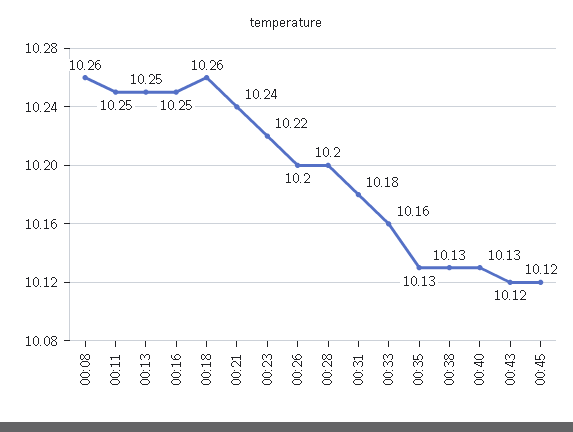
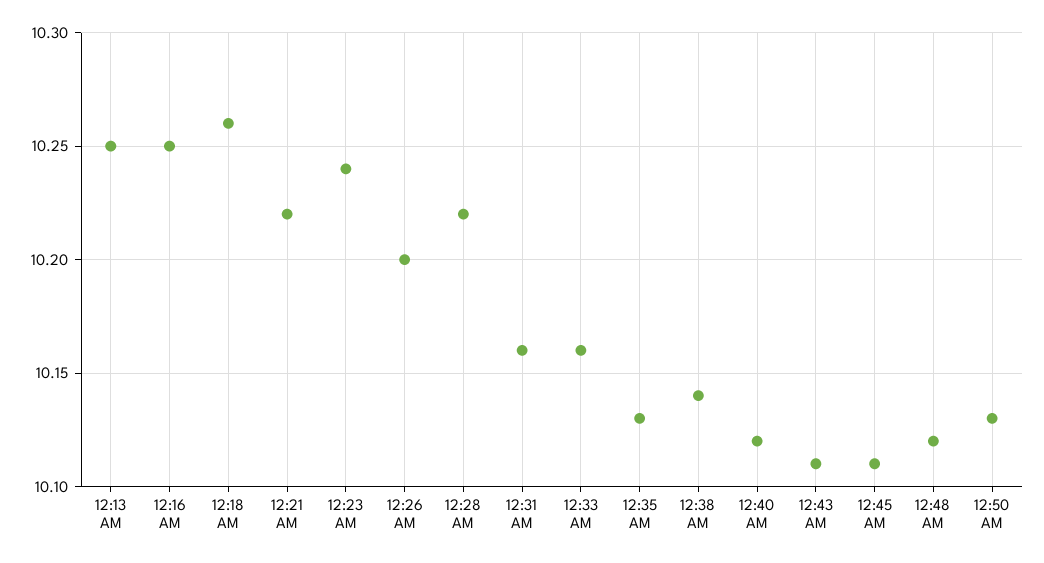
00:08: 10.26 -> none
00:11: 10.25 -> none
00:21: 10.24 -> 10.22
00:23: 10.22 -> 10.24
00:28: 10.2 -> 10.22
00:31: 10.18 -> 10.16
00:38: 10.13 -> 10.14
00:40: 10.13 -> 10.12
00:43: 10.12 -> 10.11
00:45: 10.12 -> 10.11
12:48 AM: none -> 10.12
12:50 AM: none -> 10.13

